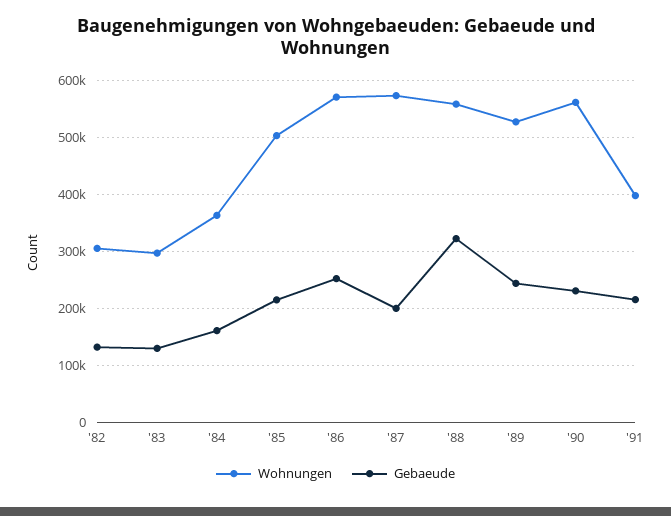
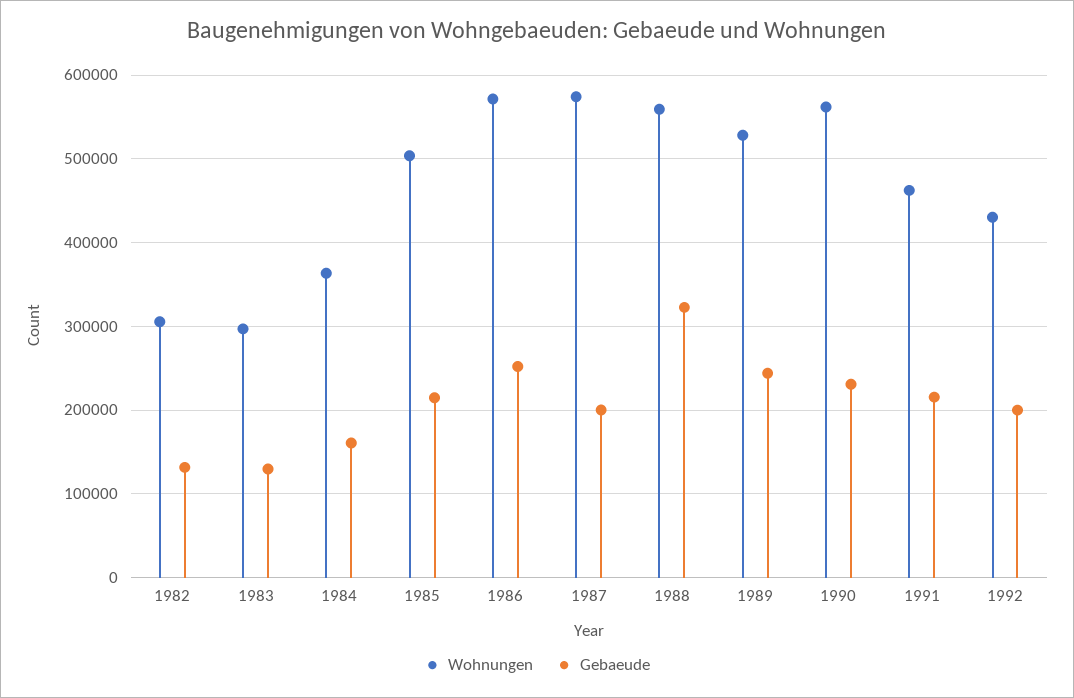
Wohnungen, '91: 400000 -> 460000
Wohnungen, 1992: none -> 430000
Gebaeude, 1992: none -> 200000

